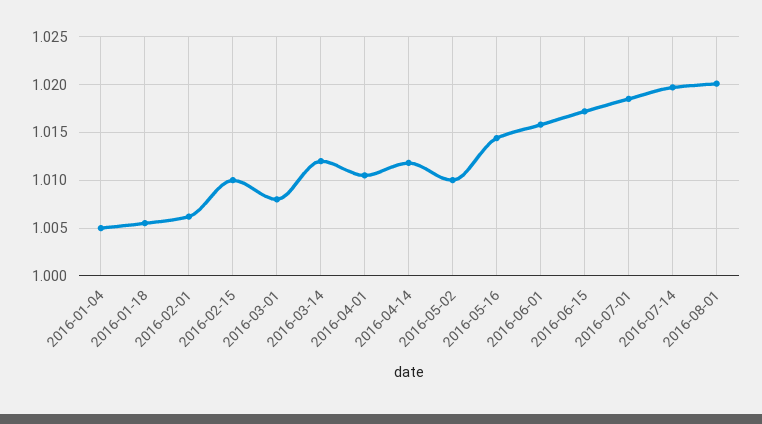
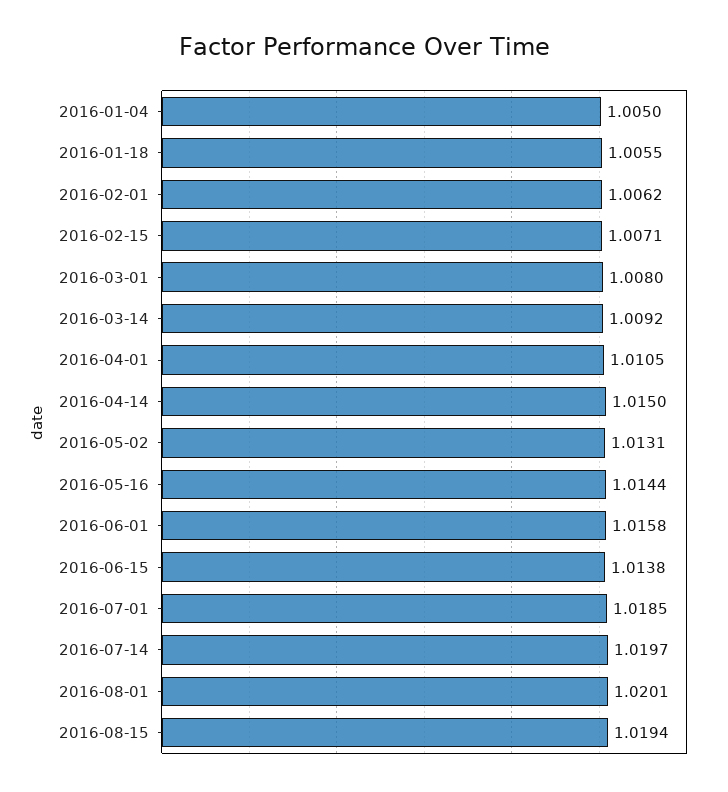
2016-02-15: 1.01 -> 1.0071
2016-03-14: 1.012 -> 1.0092
2016-04-14: 1.012 -> 1.015
2016-05-02: 1.01 -> 1.0131
2016-06-15: 1.017 -> 1.0138
2016-08-15: none -> 1.0194

